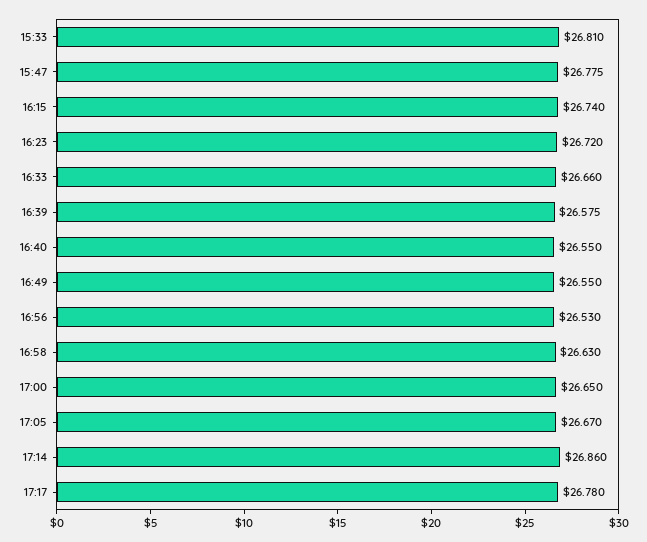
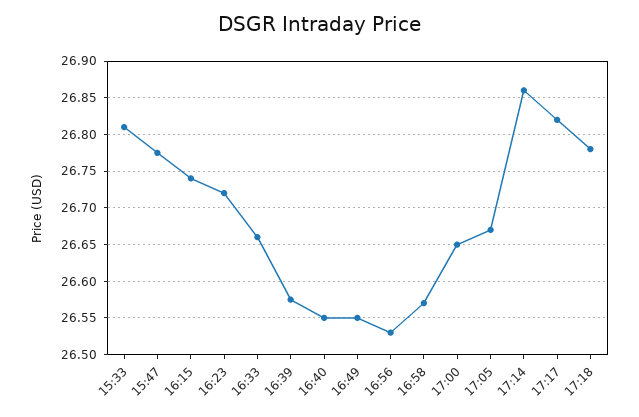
16:58: 26.63 -> 26.57
17:17: 26.78 -> 26.82
17:18: none -> 26.78

